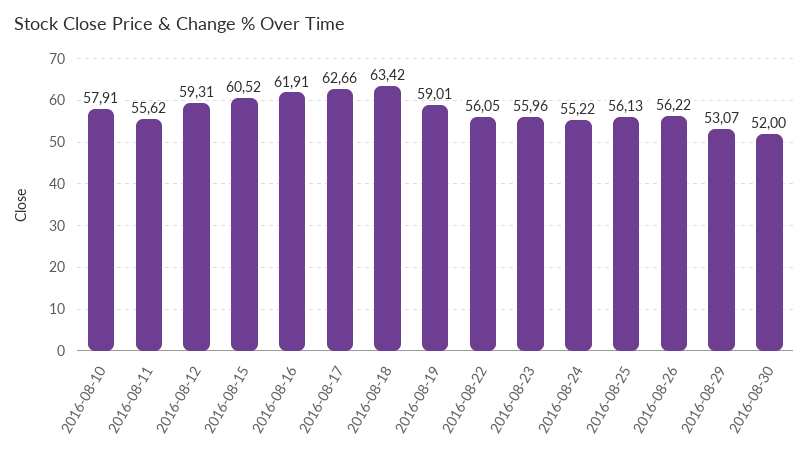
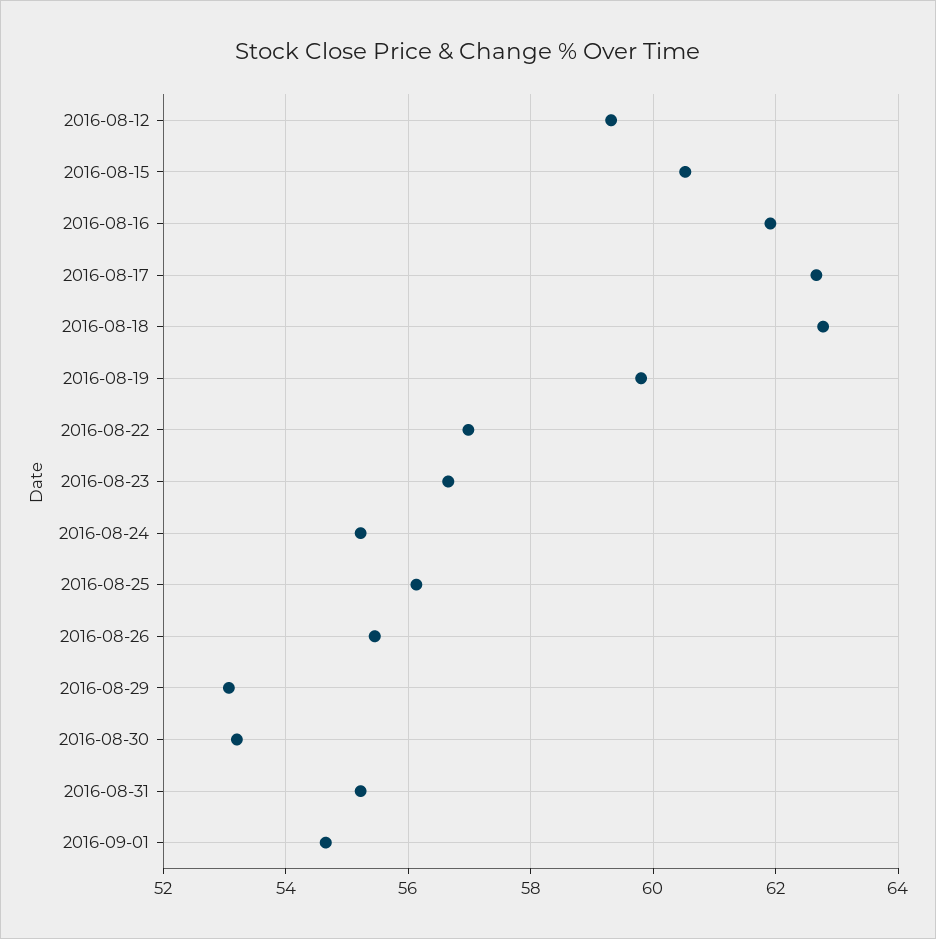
2016-08-10: 57.91 -> none
2016-08-11: 55.62 -> none
2016-08-18: 63.42 -> 62.8
2016-08-19: 59.01 -> 59.8
2016-08-22: 56.05 -> 57
2016-08-23: 55.96 -> 56.6
2016-08-26: 56.22 -> 55.4
2016-08-30: 52 -> 53.2
2016-08-31: none -> 55.2
2016-09-01: none -> 54.6

